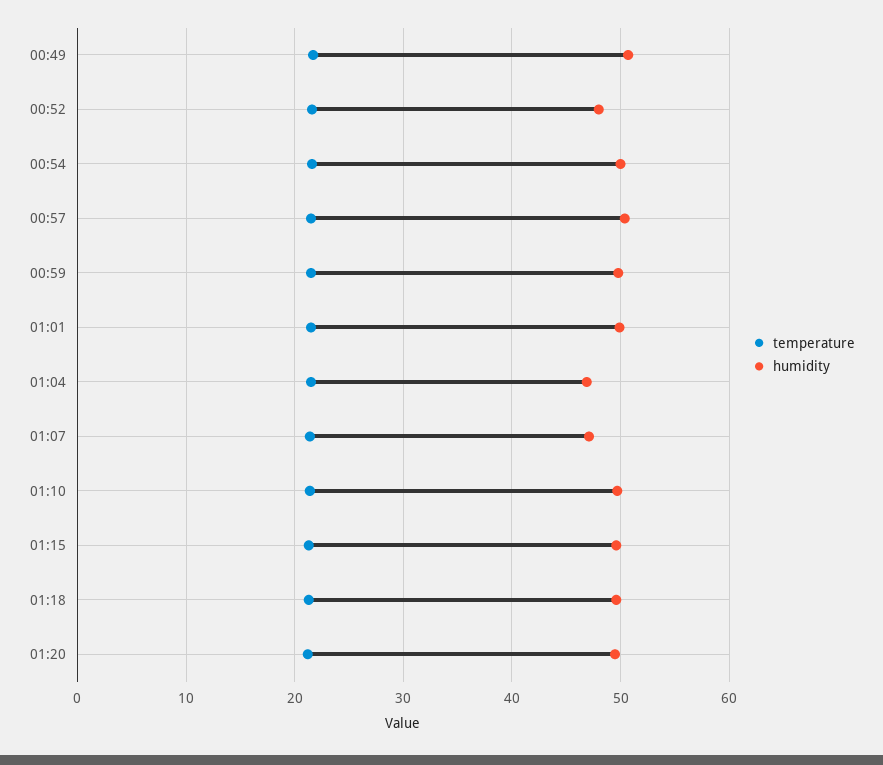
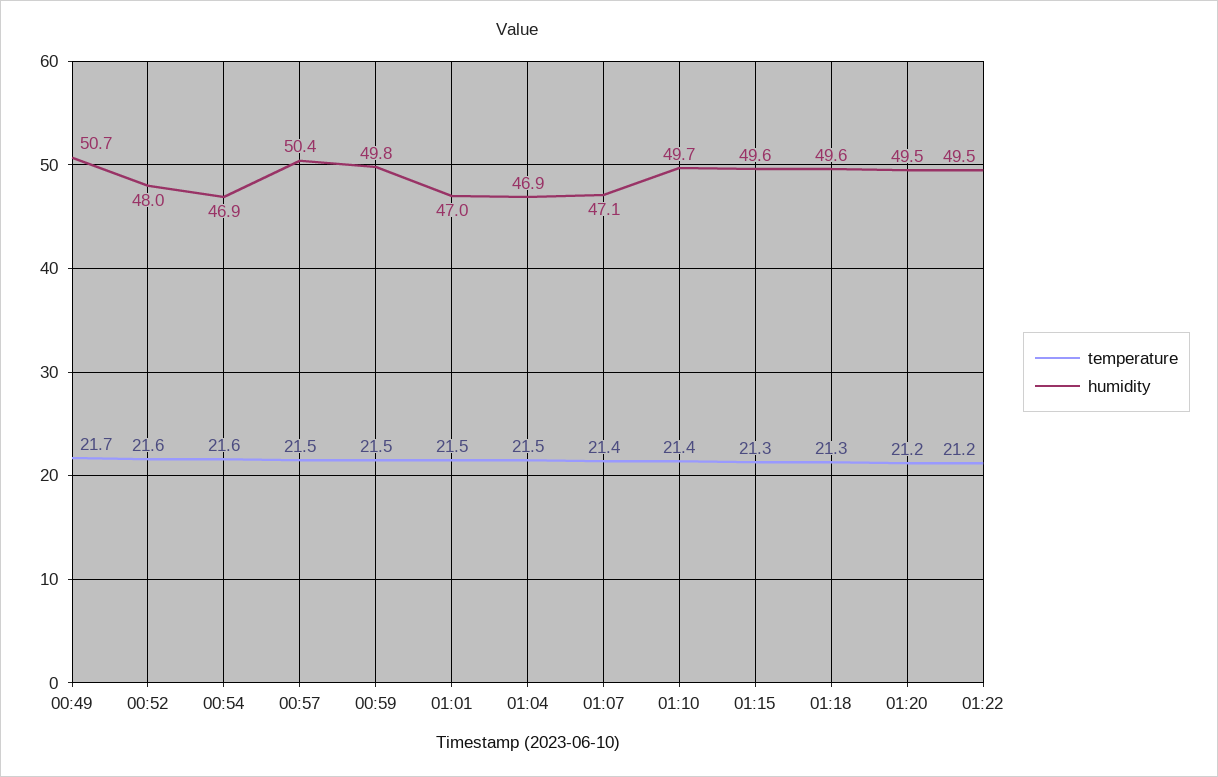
humidity, 00:54: 50 -> 46.9
humidity, 01:01: 50 -> 47
temperature, 01:22: none -> 21.2
humidity, 01:22: none -> 49.5

